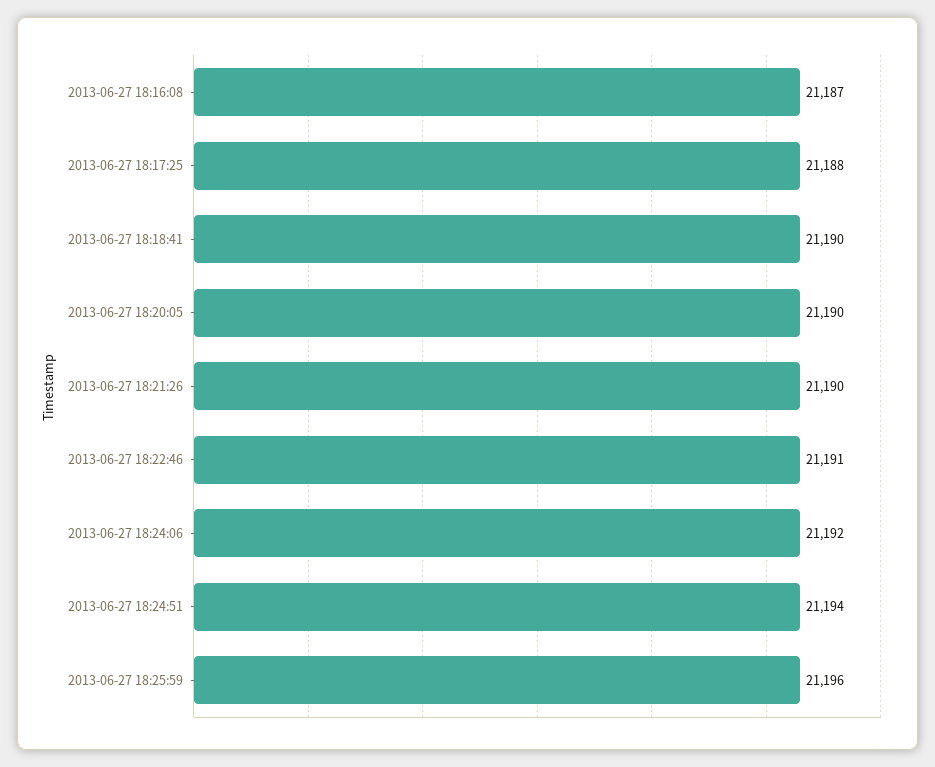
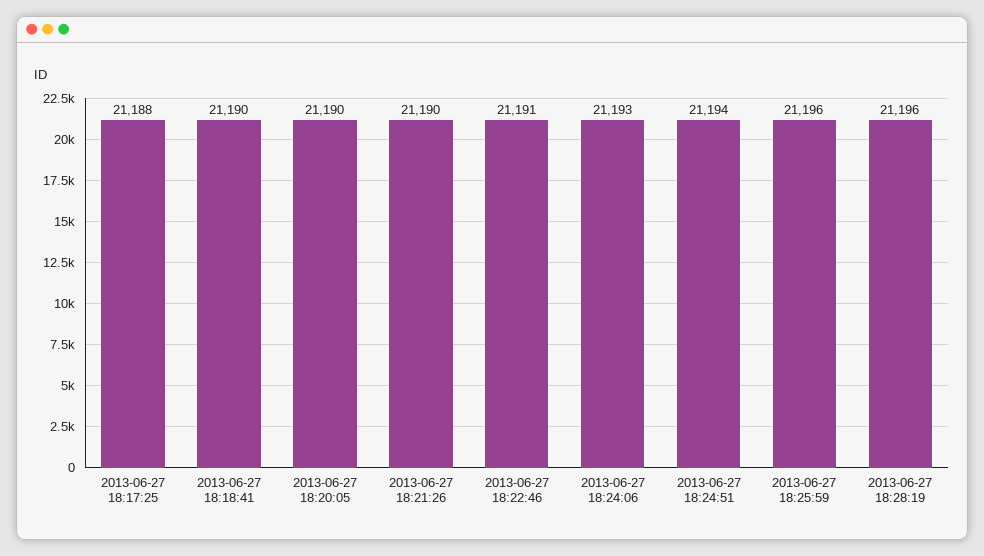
2013-06-27 18:16:08: 21187 -> none
2013-06-27 18:24:06: 21192 -> 21193
2013-06-27 18:28:19: none -> 21196

